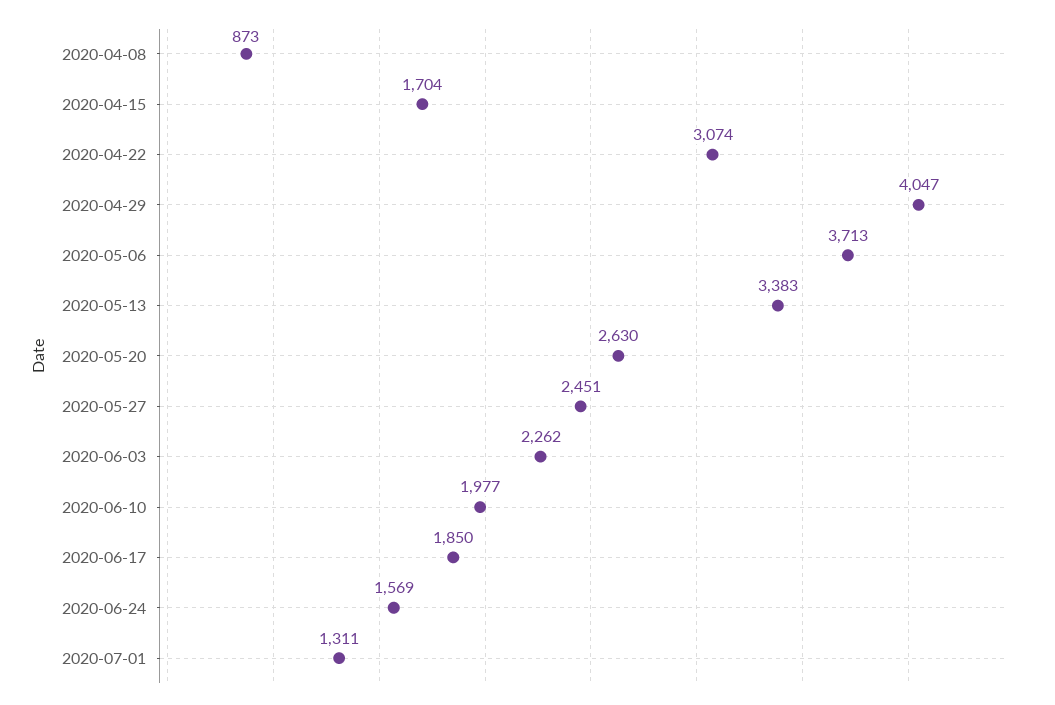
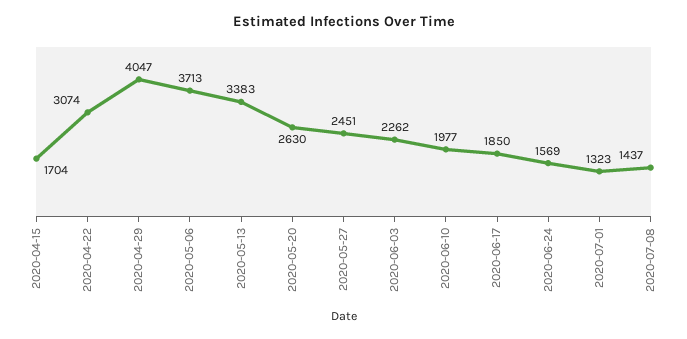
2020-04-08: 873 -> none
2020-07-01: 1311 -> 1323
2020-07-08: none -> 1437

